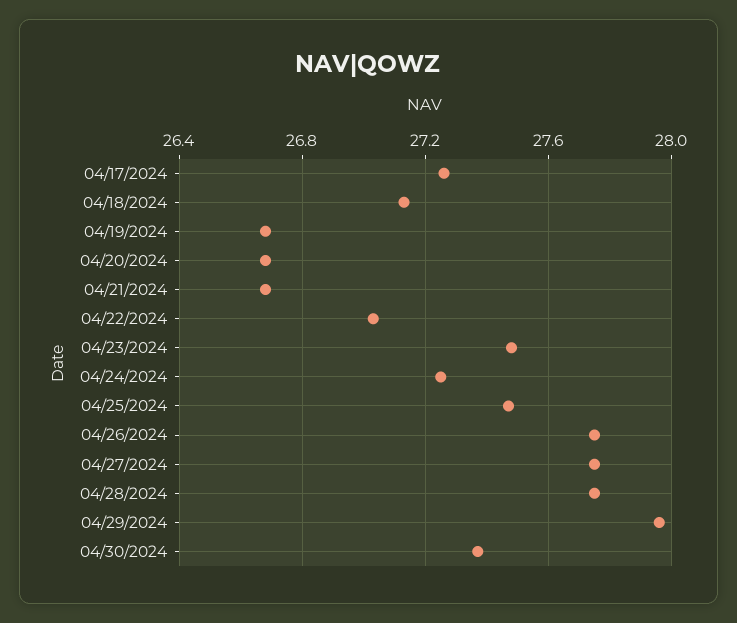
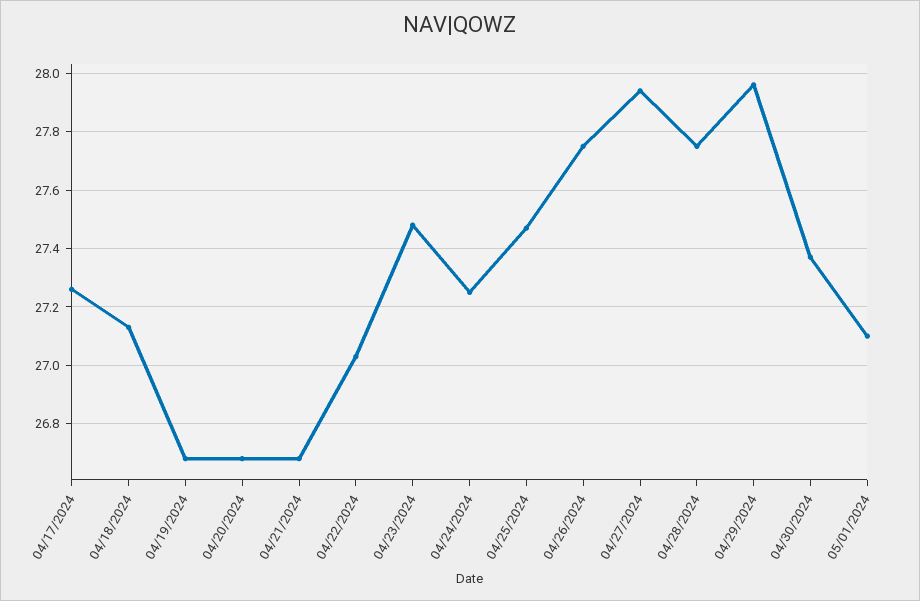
04/27/2024: 27.75 -> 27.95
05/01/2024: none -> 27.1

